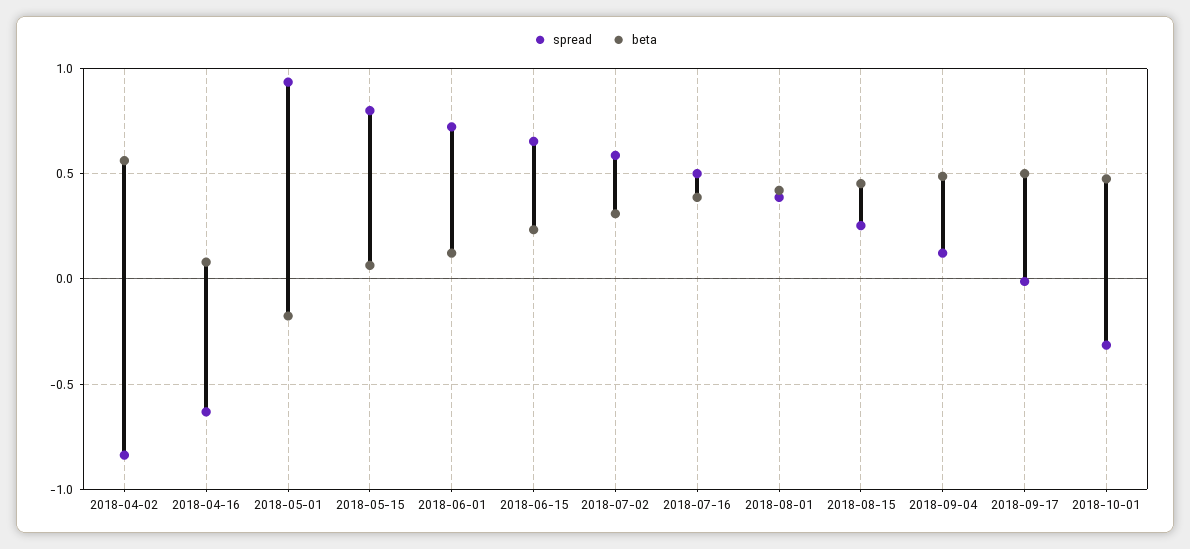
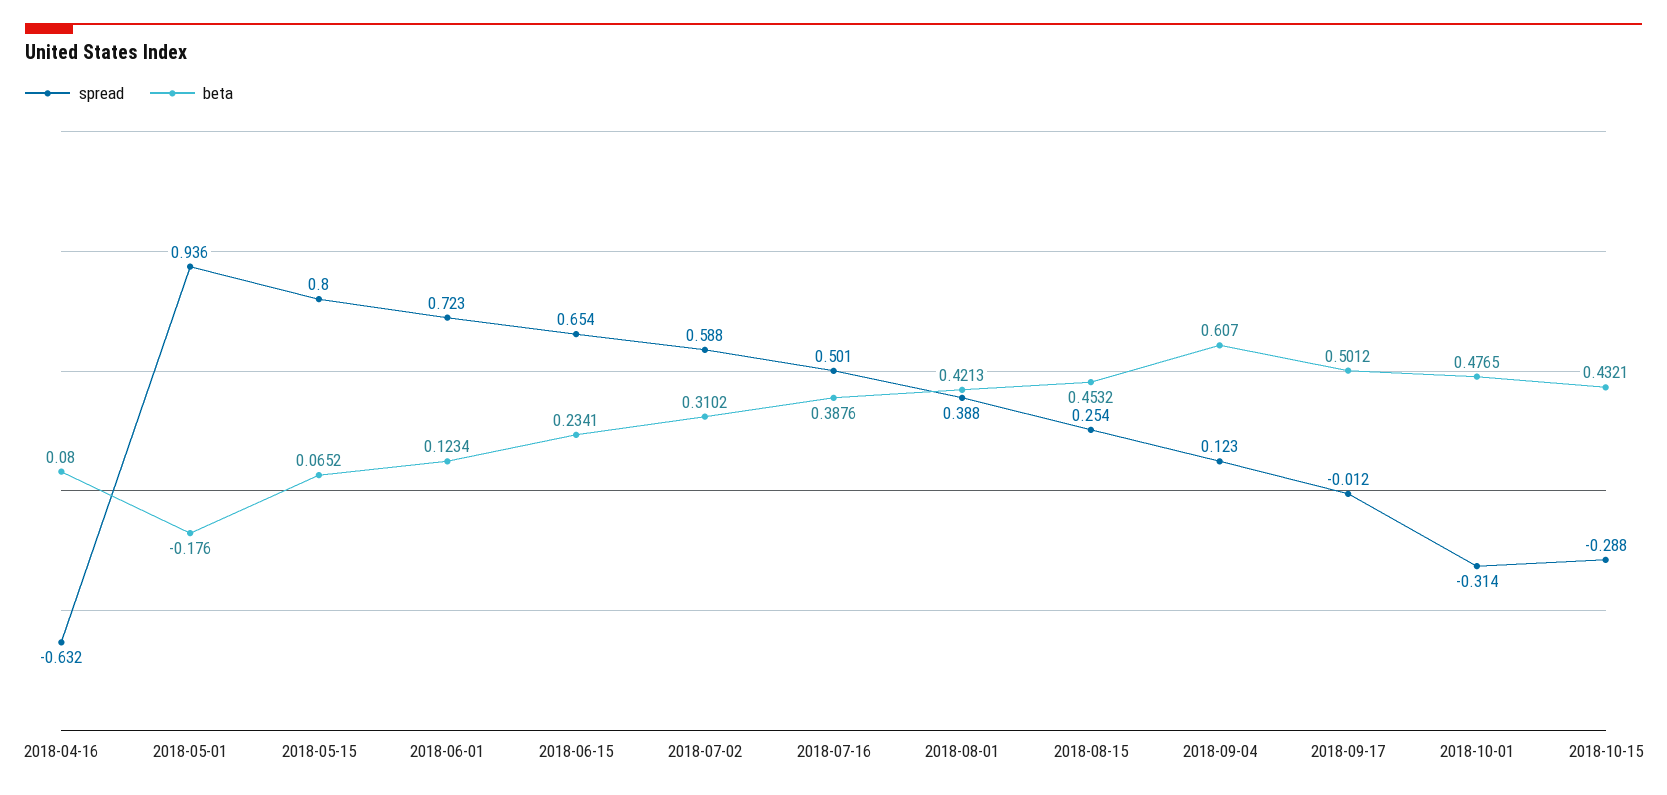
spread, 2018-04-02: -0.85 -> none
beta, 2018-04-02: 0.55 -> none
beta, 2018-09-04: 0.5 -> 0.607
spread, 2018-10-15: none -> -0.288
beta, 2018-10-15: none -> 0.4321

